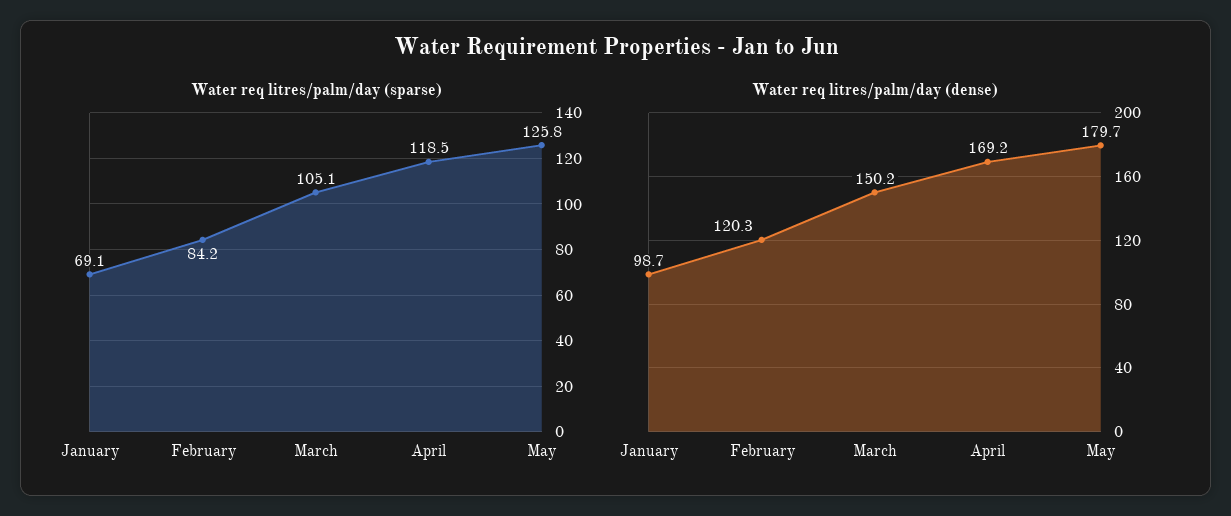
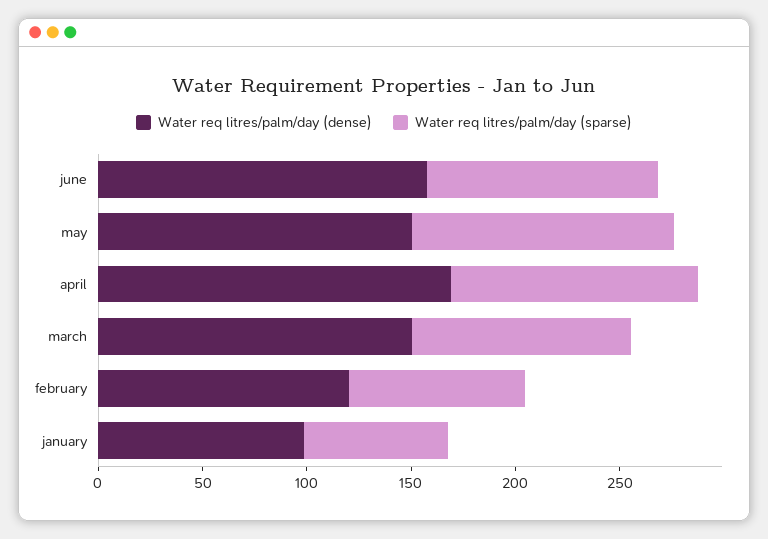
Water req litres/palm/day (dense), May: 179.7 -> 150
Water req litres/palm/day (dense), june: none -> 160
Water req litres/palm/day (sparse), june: none -> 110

